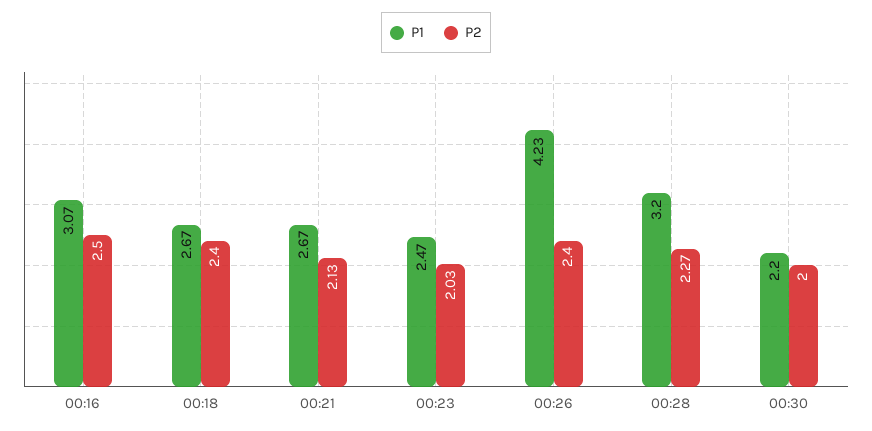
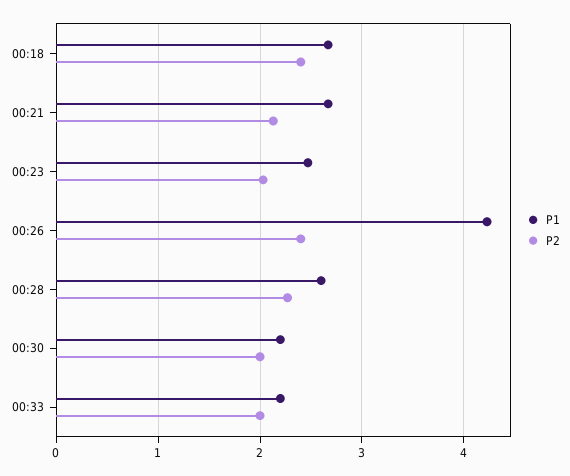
P1, 00:16: 3.07 -> none
P2, 00:16: 2.5 -> none
P1, 00:28: 3.2 -> 2.6
P1, 00:33: none -> 2.2
P2, 00:33: none -> 2

